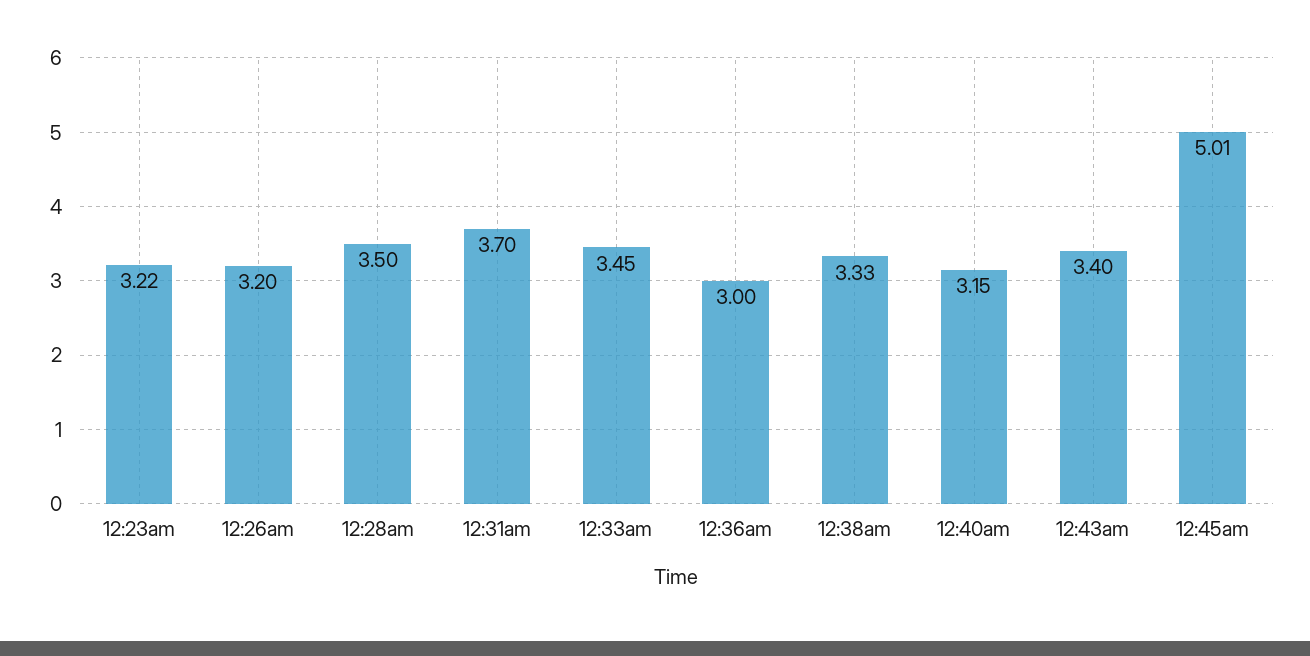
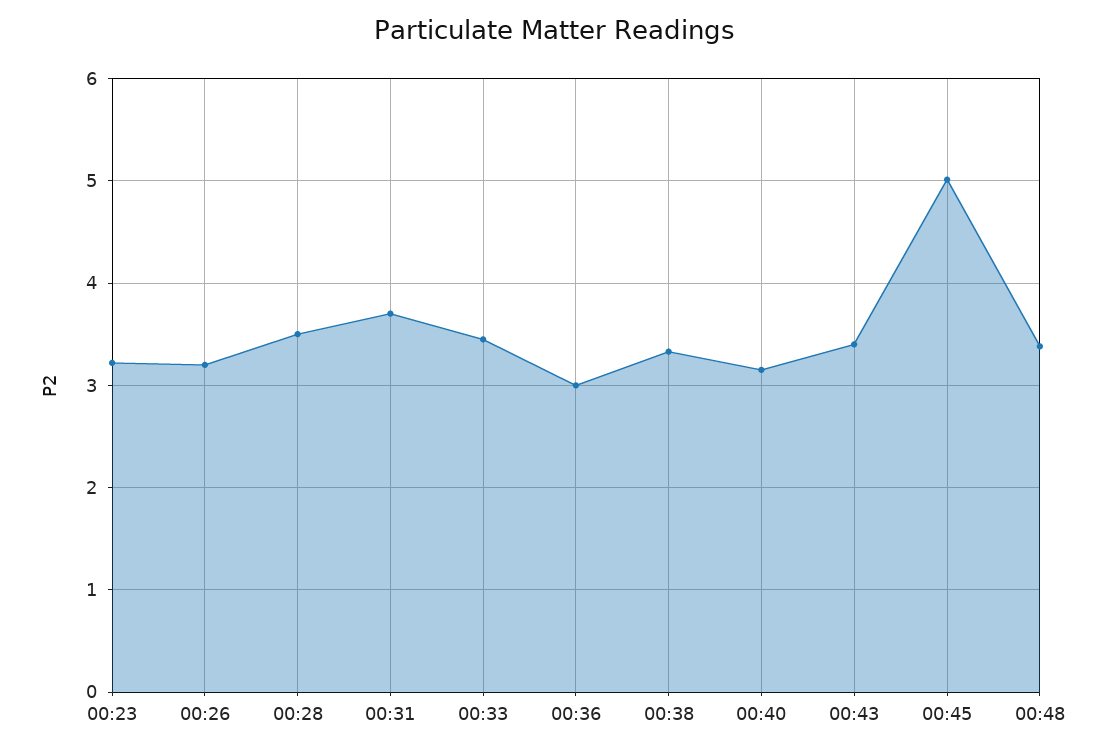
00:48: none -> 3.4

